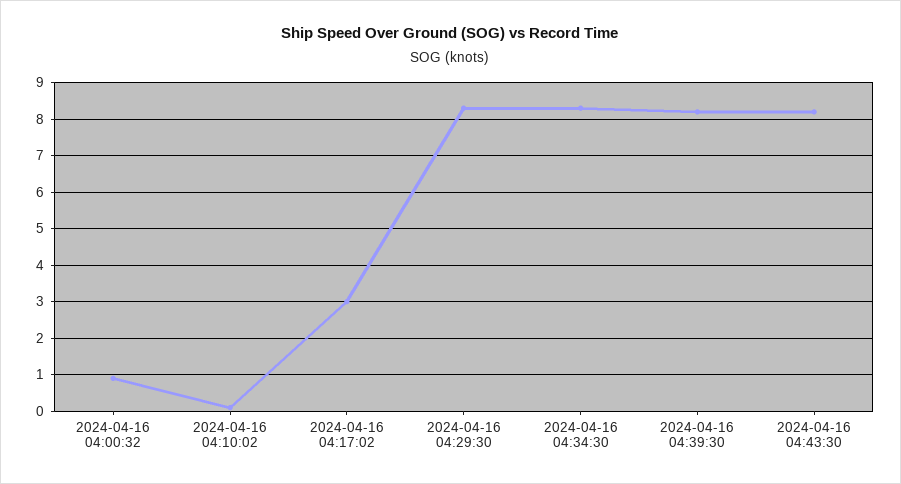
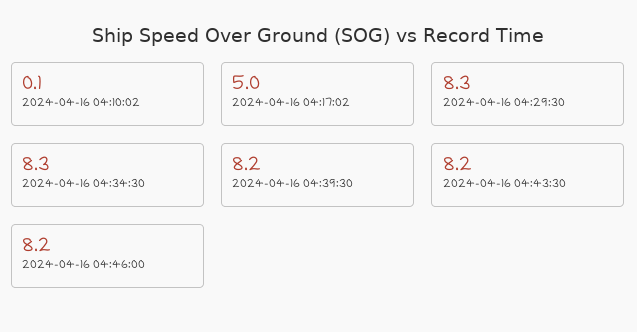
2024-04-16 04:00:32: 1 -> none
2024-04-16 04:17:02: 3 -> 5
2024-04-16 04:46:00: none -> 8.2

